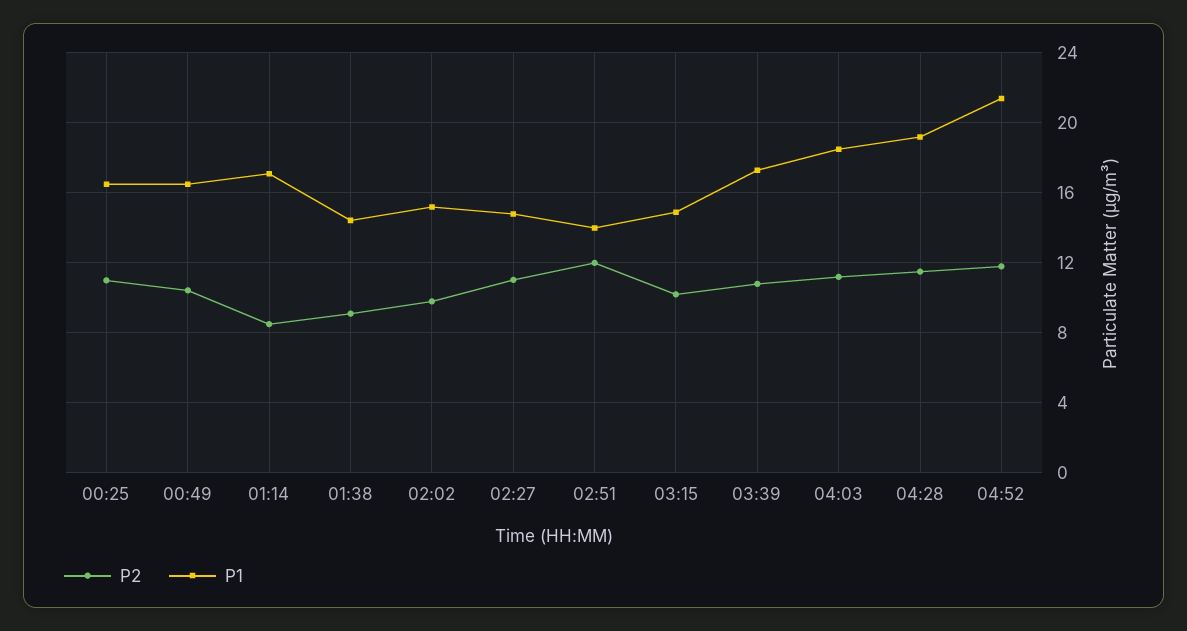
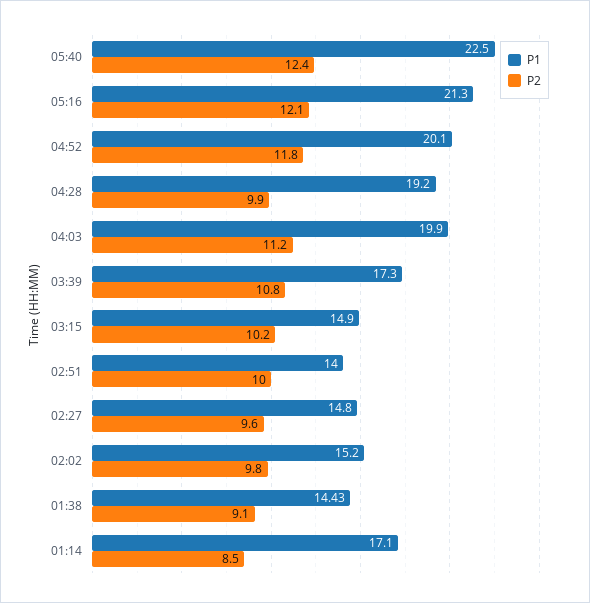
P2, 00:25: 11 -> none
P1, 00:25: 16.5 -> none
P2, 00:49: 10.5 -> none
P1, 00:49: 16.5 -> none
P2, 02:27: 11 -> 9.6
P2, 02:51: 12 -> 10
P1, 04:03: 18.5 -> 19.9
P2, 04:28: 11.5 -> 9.9
P1, 04:52: 21.5 -> 20.1
P1, 05:40: none -> 22.5
P2, 05:40: none -> 12.4
P1, 05:16: none -> 21.3
P2, 05:16: none -> 12.1

